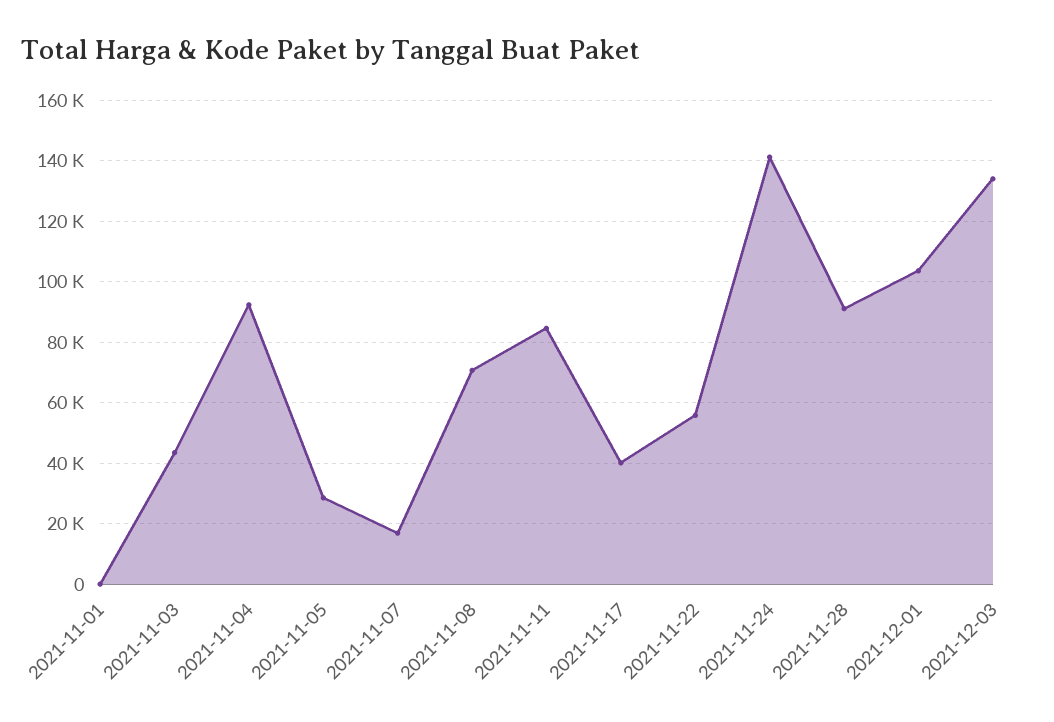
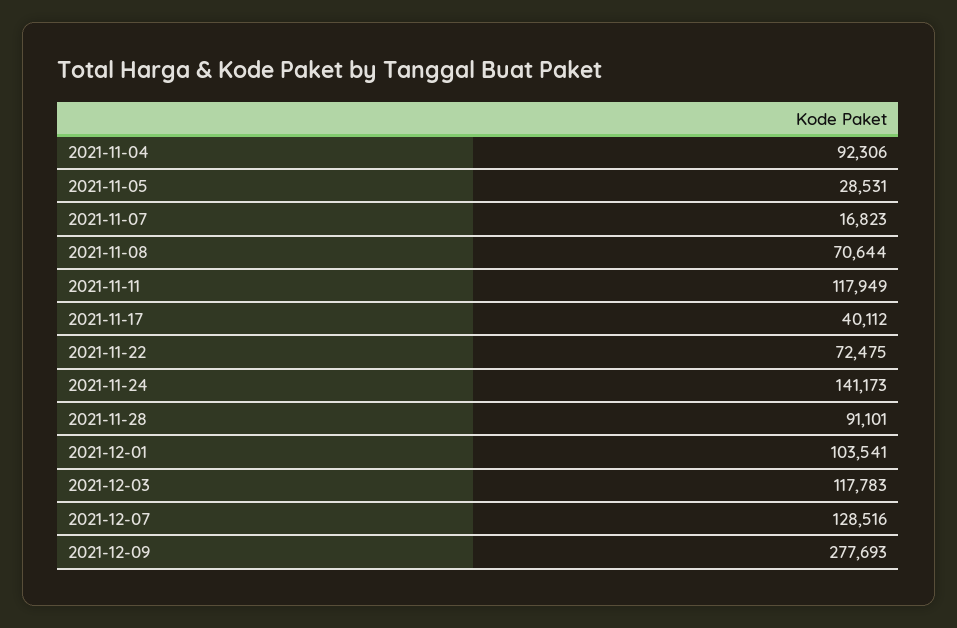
2021-11-01: 0 -> none
2021-11-03: 44000 -> none
2021-11-11: 84000 -> 117949
2021-11-22: 56000 -> 72475
2021-12-03: 134000 -> 117783
2021-12-07: none -> 128516
2021-12-09: none -> 277693

